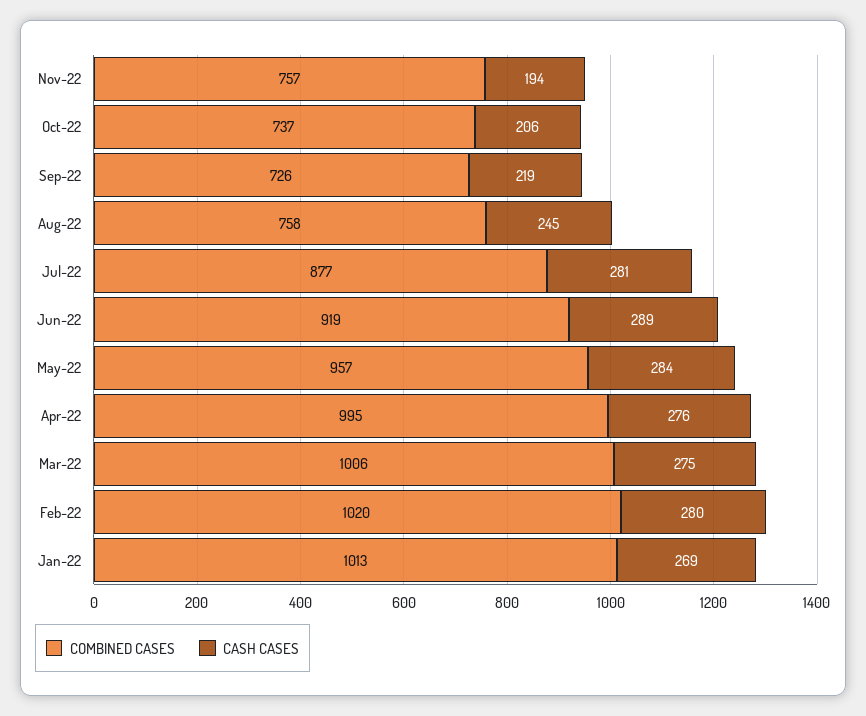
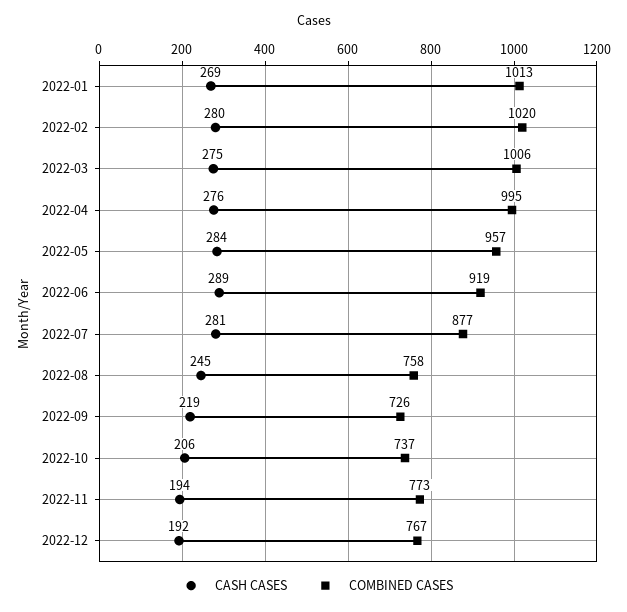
COMBINED CASES, Nov-22: 757 -> 773
CASH CASES, 2022-12: none -> 192
COMBINED CASES, 2022-12: none -> 767

